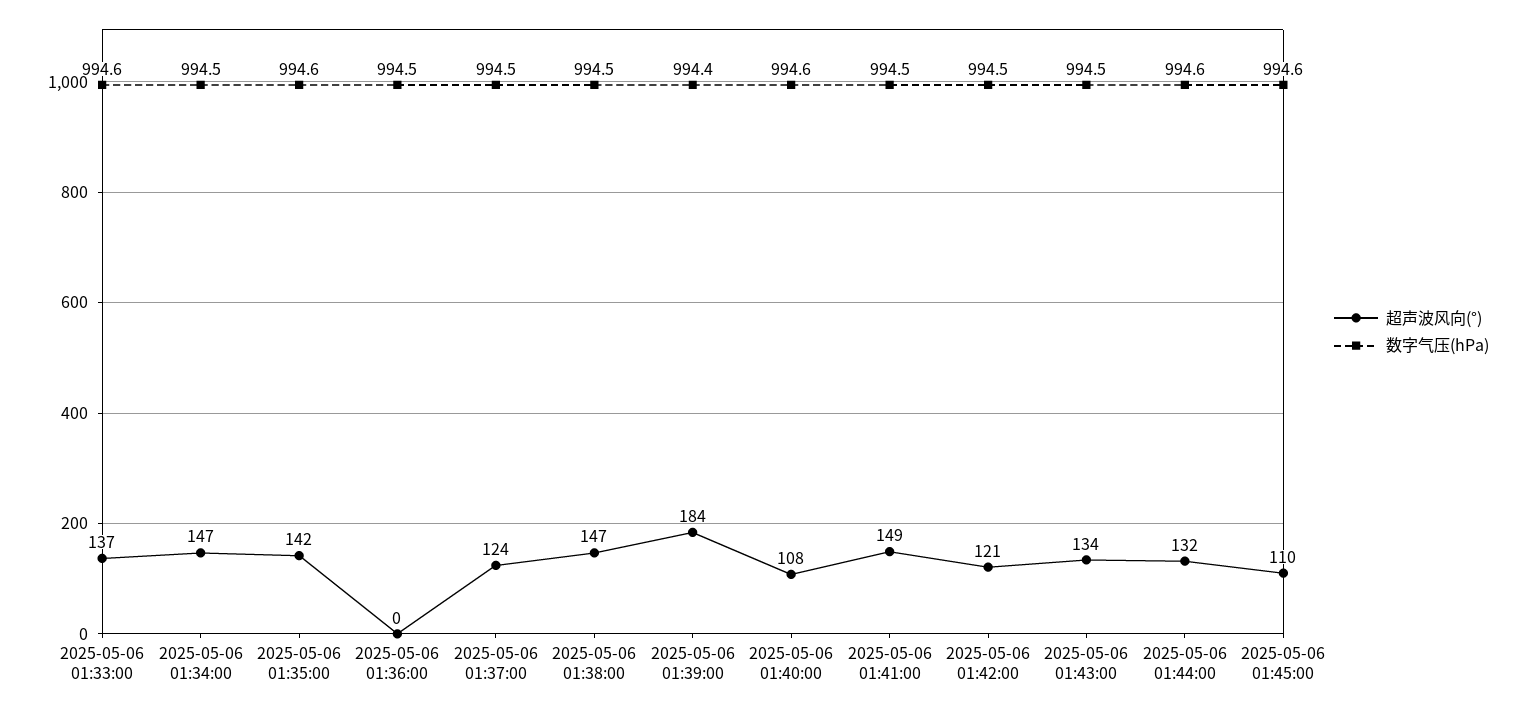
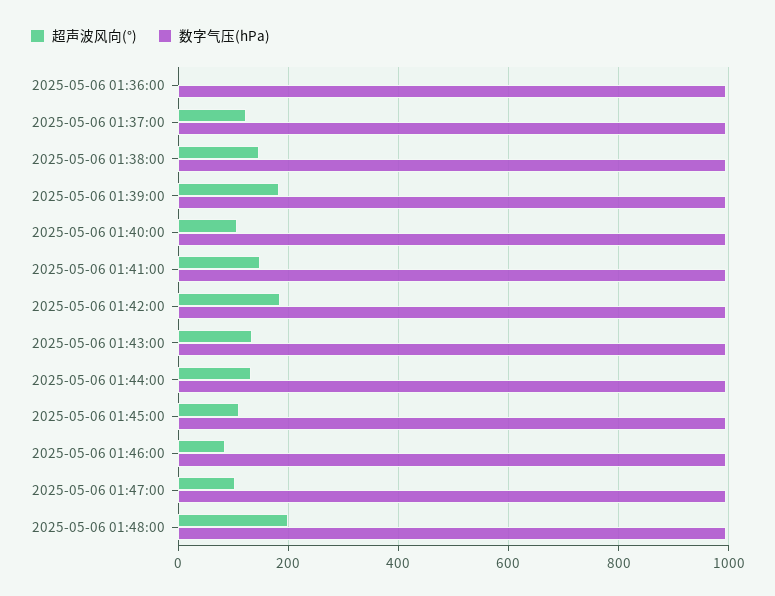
超声波风向(°), 2025-05-06 01:33:00: 137 -> none
数字气压(hPa), 2025-05-06 01:33:00: 994.6 -> none
超声波风向(°), 2025-05-06 01:34:00: 147 -> none
数字气压(hPa), 2025-05-06 01:34:00: 994.5 -> none
超声波风向(°), 2025-05-06 01:35:00: 142 -> none
数字气压(hPa), 2025-05-06 01:35:00: 994.6 -> none
超声波风向(°), 2025-05-06 01:42:00: 121 -> 180
超声波风向(°), 2025-05-06 01:46:00: none -> 80
数字气压(hPa), 2025-05-06 01:46:00: none -> 1000
超声波风向(°), 2025-05-06 01:47:00: none -> 100
数字气压(hPa), 2025-05-06 01:47:00: none -> 1000
超声波风向(°), 2025-05-06 01:48:00: none -> 200
数字气压(hPa), 2025-05-06 01:48:00: none -> 1000

